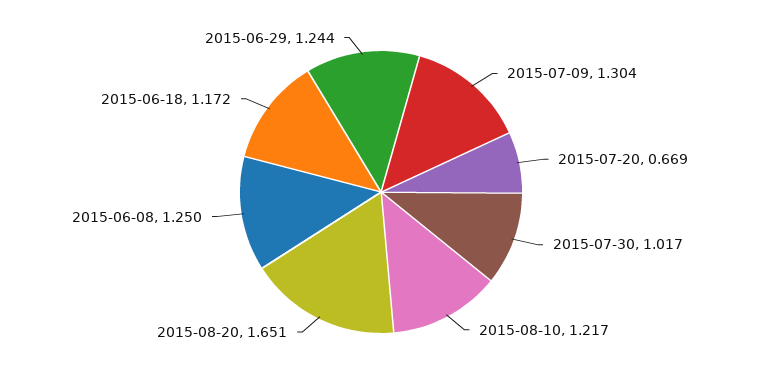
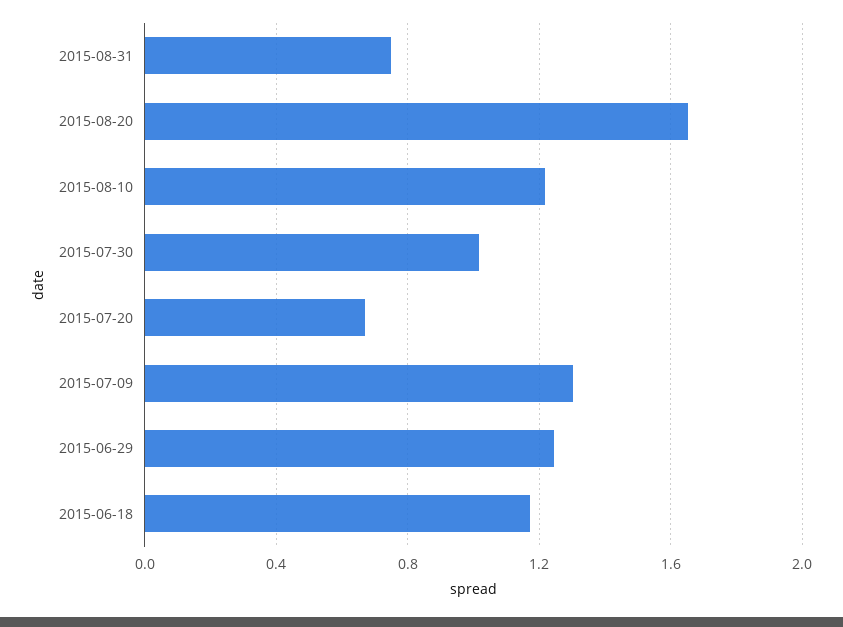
2015-06-08: 1.25 -> none
2015-08-31: none -> 0.75

